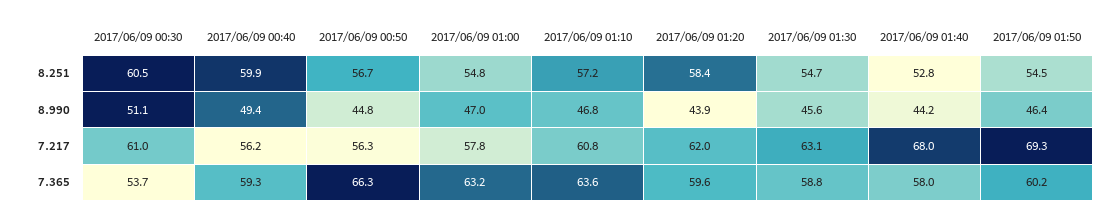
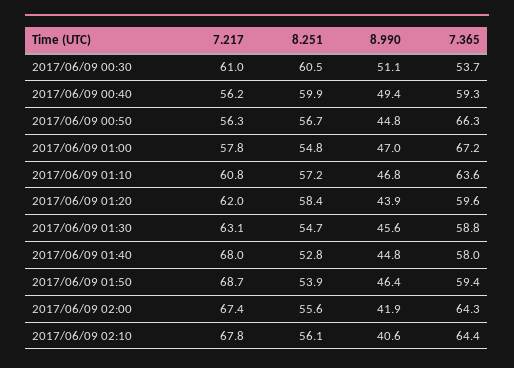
2017/06/09 01:50, 8.251: 54.5 -> 53.9
2017/06/09 01:40, 8.990: 44.2 -> 44.8
2017/06/09 01:50, 7.217: 69.3 -> 68.7
2017/06/09 01:00, 7.365: 63.2 -> 67.2
2017/06/09 01:50, 7.365: 60.2 -> 59.4
2017/06/09 02:00, 7.217: none -> 67.4
2017/06/09 02:00, 8.251: none -> 55.6
2017/06/09 02:00, 8.990: none -> 41.9
2017/06/09 02:00, 7.365: none -> 64.3
2017/06/09 02:10, 7.217: none -> 67.8
2017/06/09 02:10, 8.251: none -> 56.1
2017/06/09 02:10, 8.990: none -> 40.6
2017/06/09 02:10, 7.365: none -> 64.4

